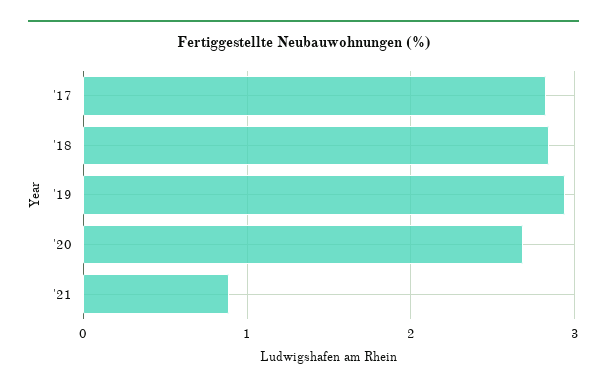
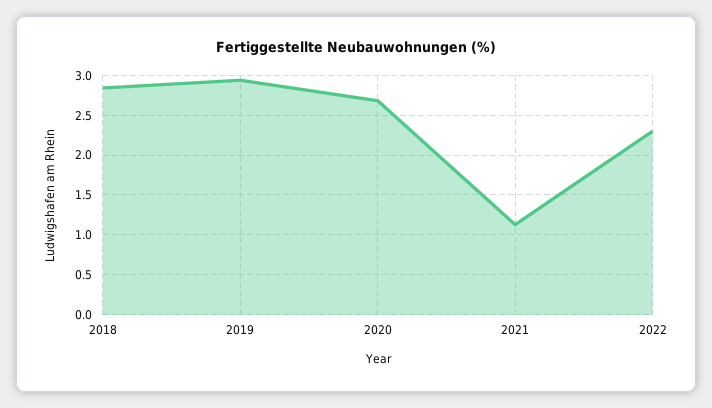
'17: 2.8 -> none
'21: 0.9 -> 1.1
2022: none -> 2.3

